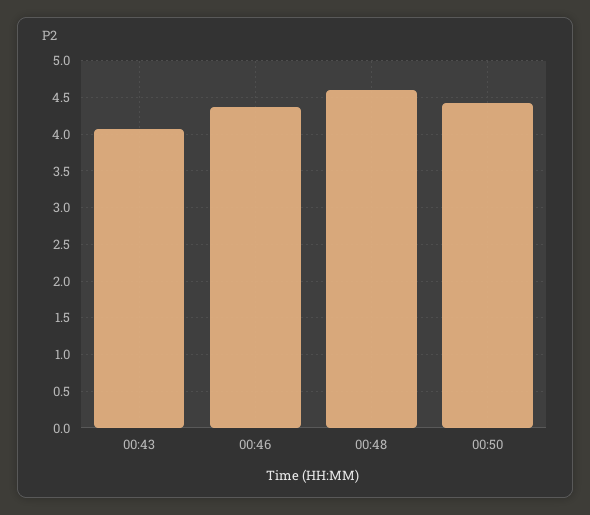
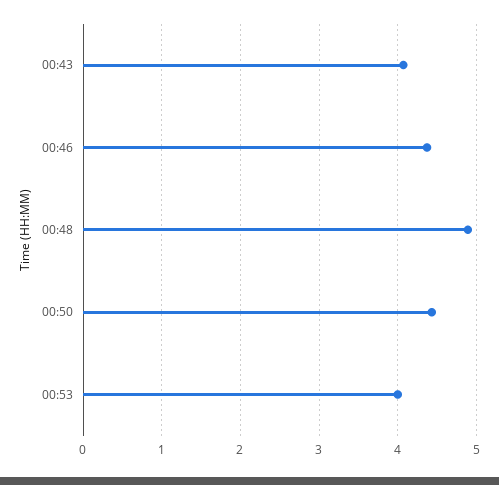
00:48: 4.6 -> 4.9
00:53: none -> 4

